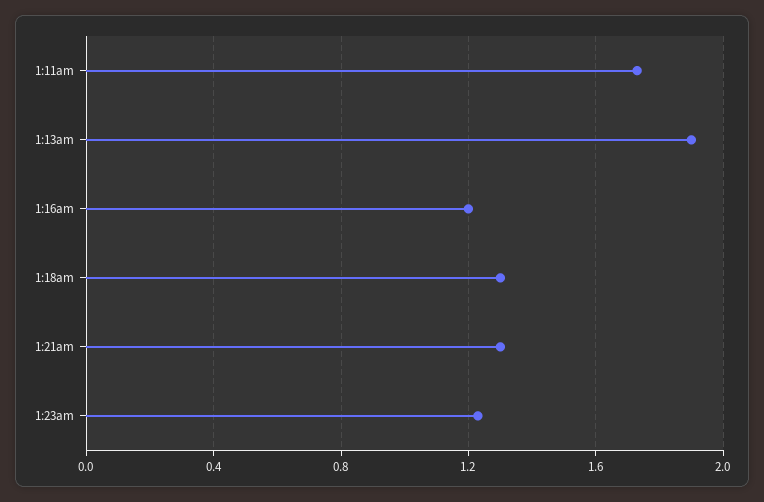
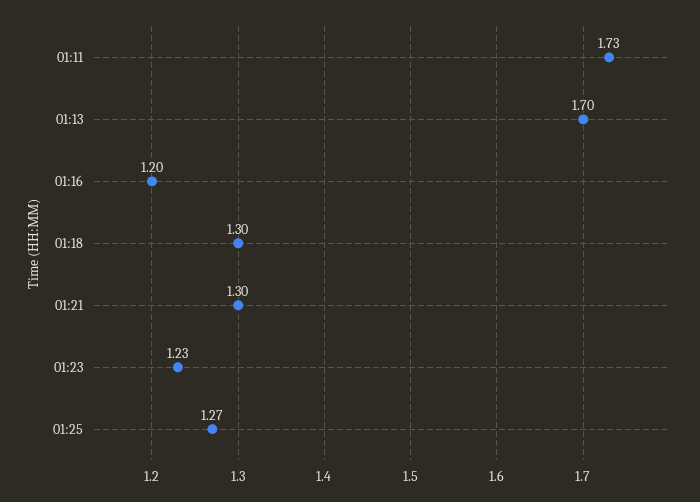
1:13am: 1.9 -> 1.7
01:25: none -> 1.27

